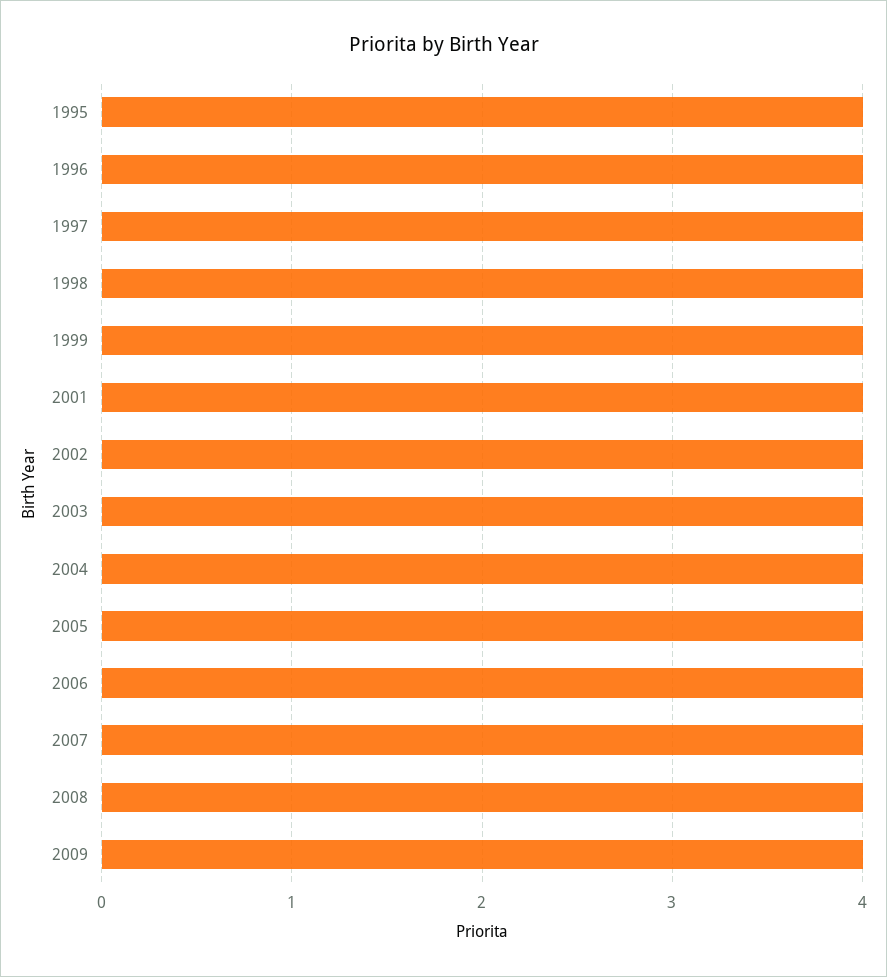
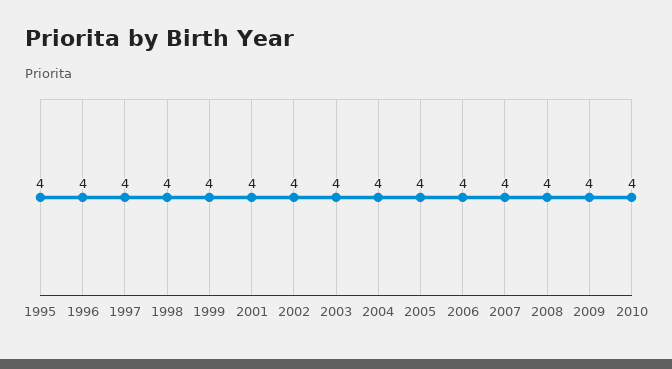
2010: none -> 4

